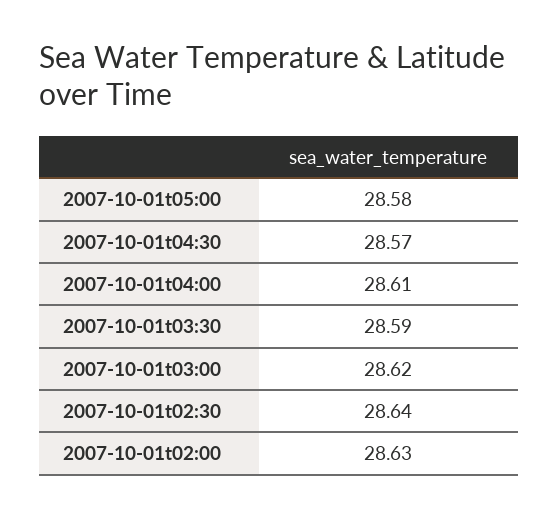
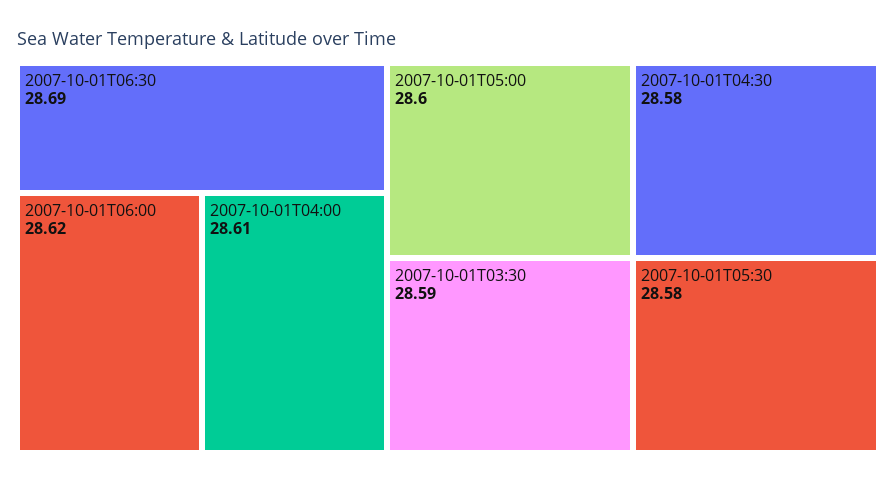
2007-10-01t05:00: 28.58 -> 28.6
2007-10-01t04:30: 28.57 -> 28.58
2007-10-01t03:00: 28.62 -> none
2007-10-01t02:30: 28.64 -> none
2007-10-01t02:00: 28.63 -> none
2007-10-01T06:30: none -> 28.69
2007-10-01T06:00: none -> 28.62
2007-10-01T05:30: none -> 28.58

